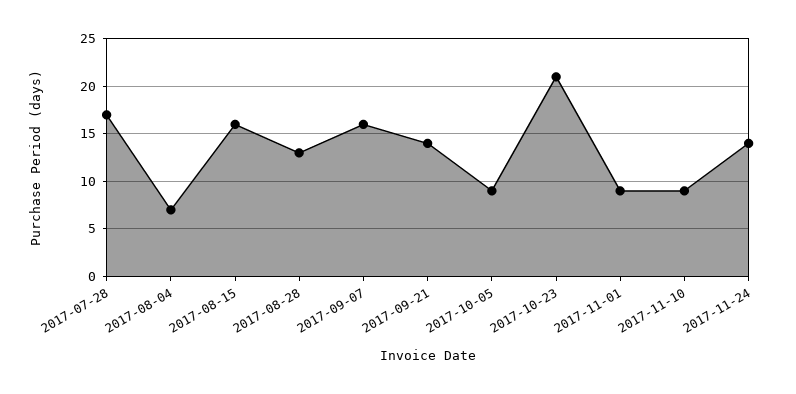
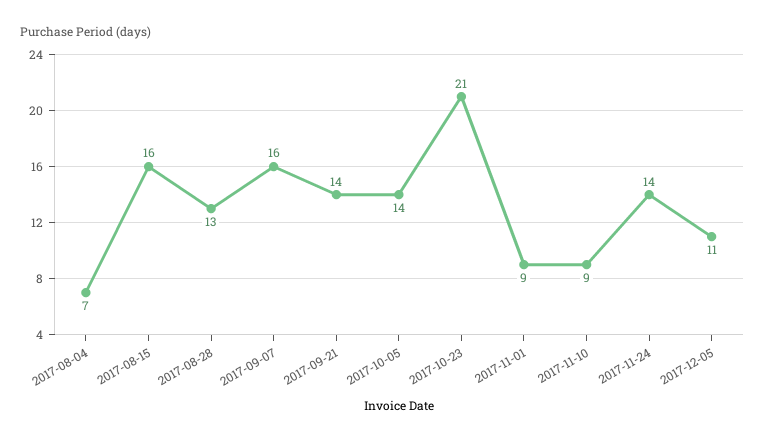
2017-07-28: 17 -> none
2017-10-05: 9 -> 14
2017-12-05: none -> 11

